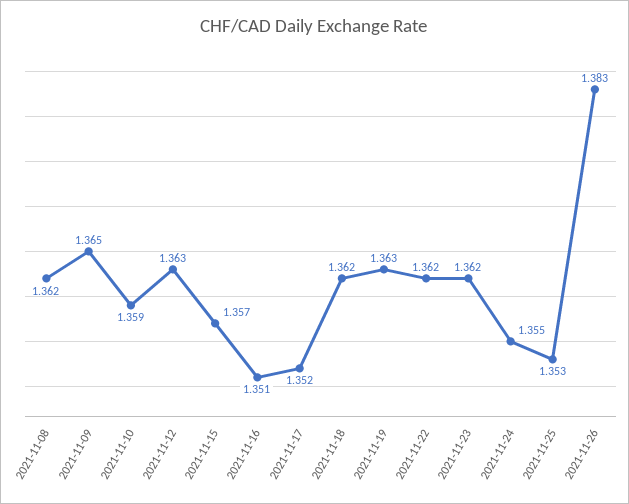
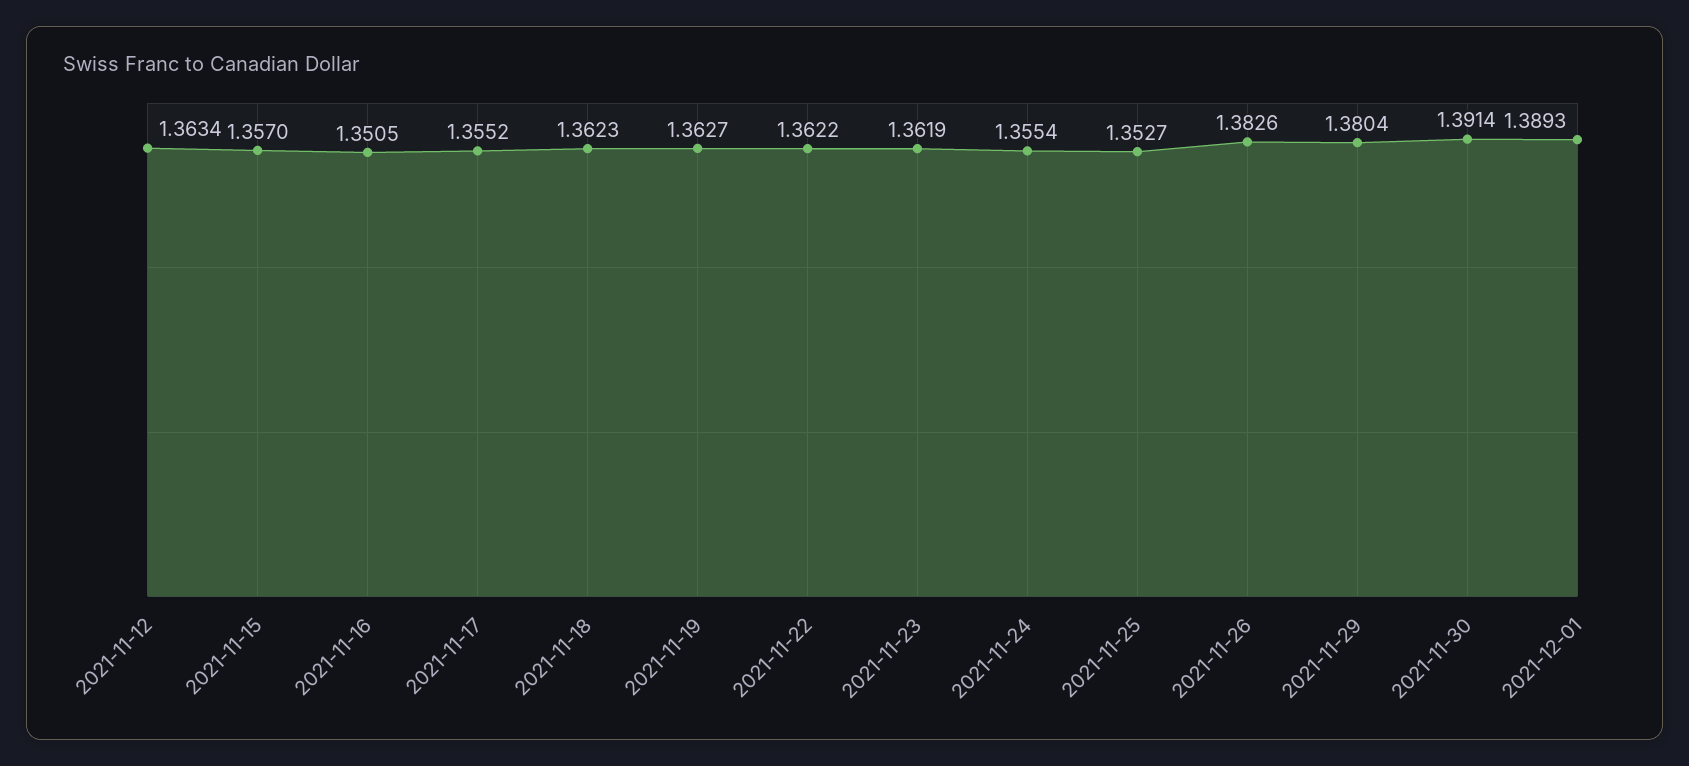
2021-11-08: 1.362 -> none
2021-11-09: 1.365 -> none
2021-11-10: 1.359 -> none
2021-11-17: 1.352 -> 1.3552
2021-11-29: none -> 1.3804
2021-11-30: none -> 1.3914
2021-12-01: none -> 1.3893

